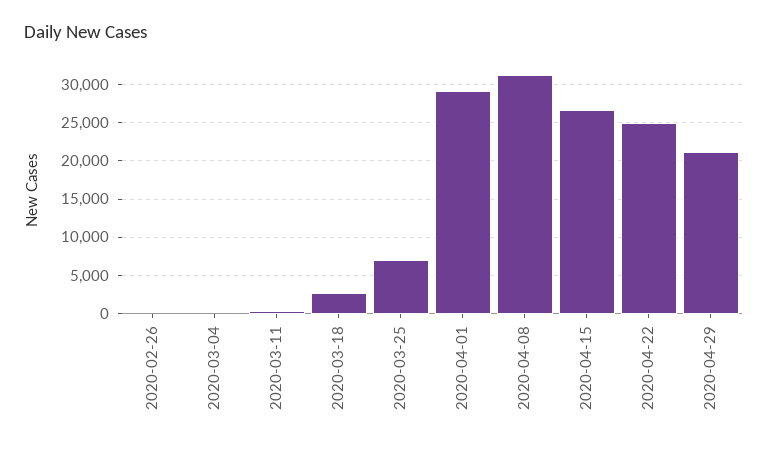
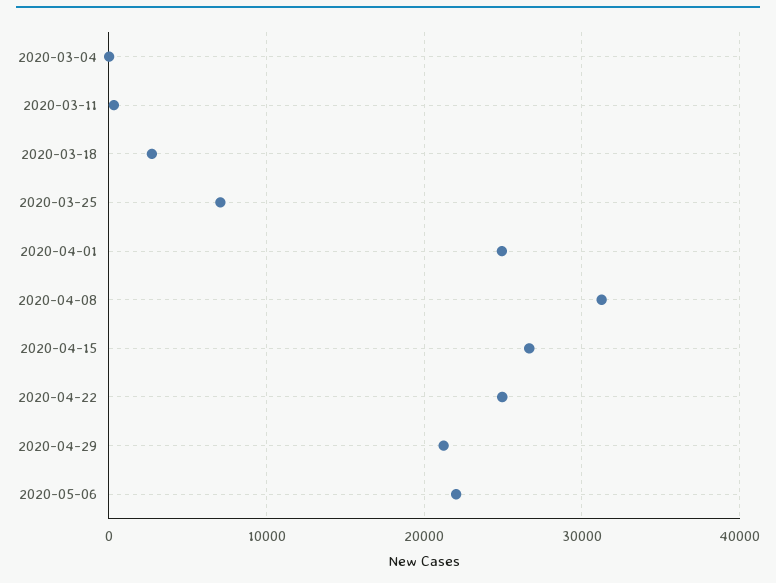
2020-02-26: 0 -> none
2020-04-01: 29000 -> 25000
2020-05-06: none -> 22000

